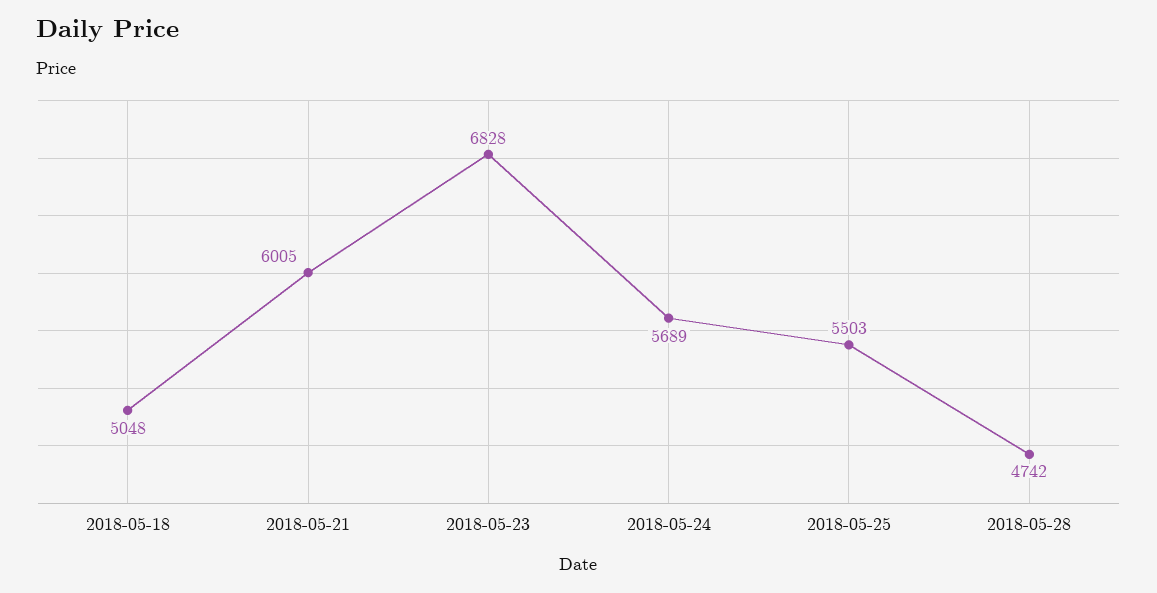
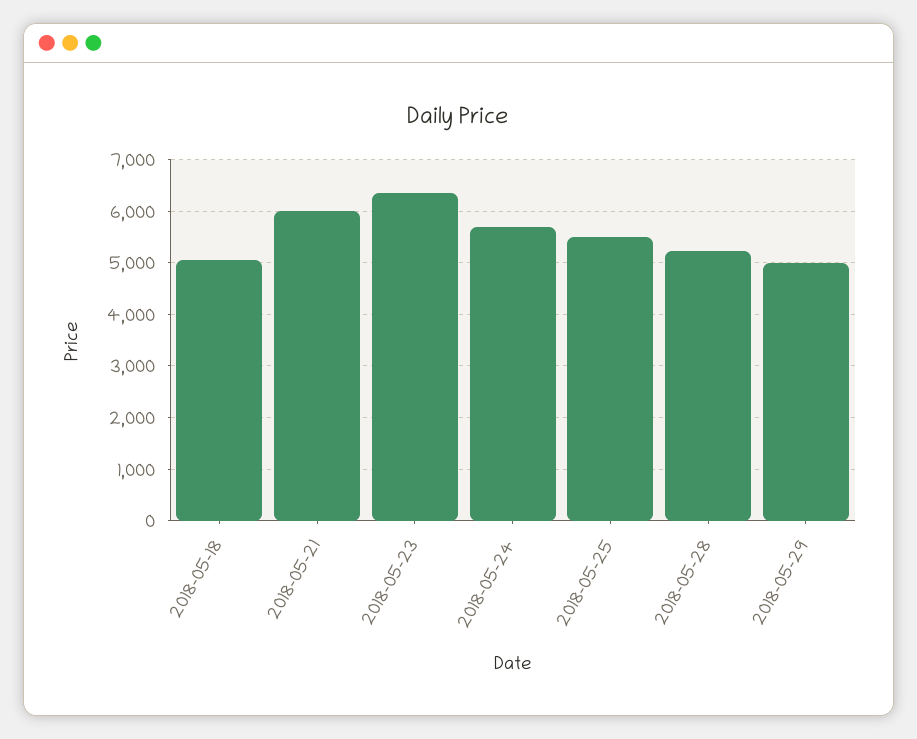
2018-05-23: 6828 -> 6400
2018-05-28: 4742 -> 5200
2018-05-29: none -> 5000

